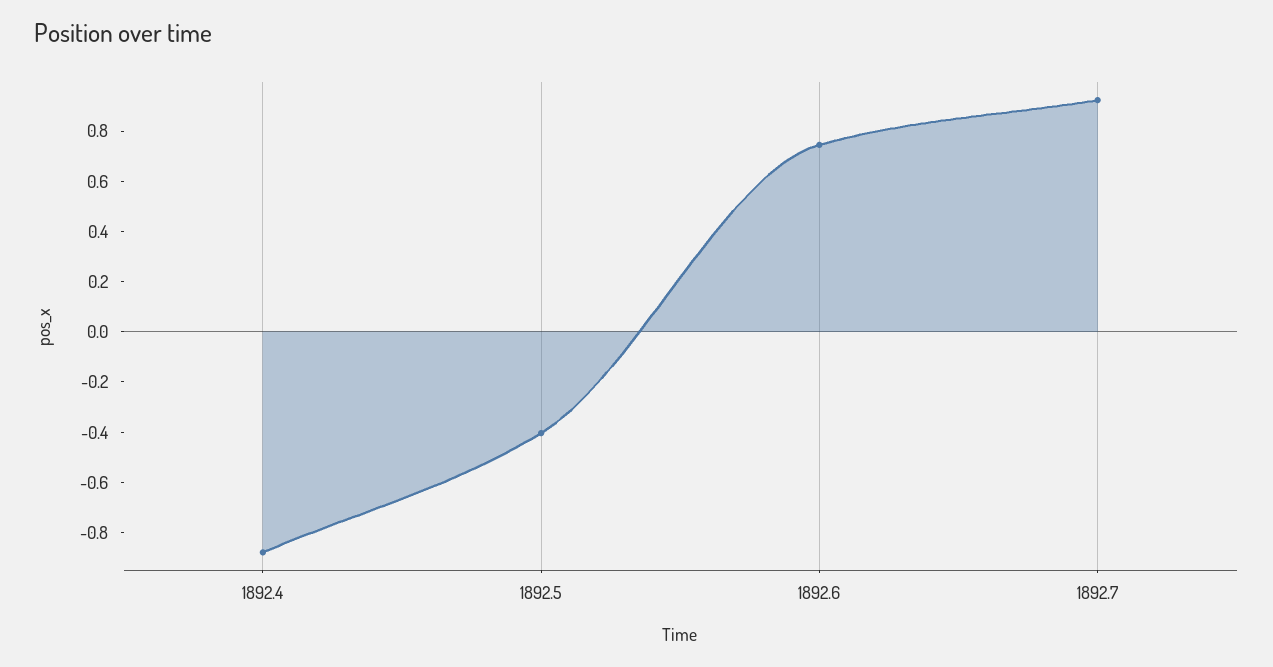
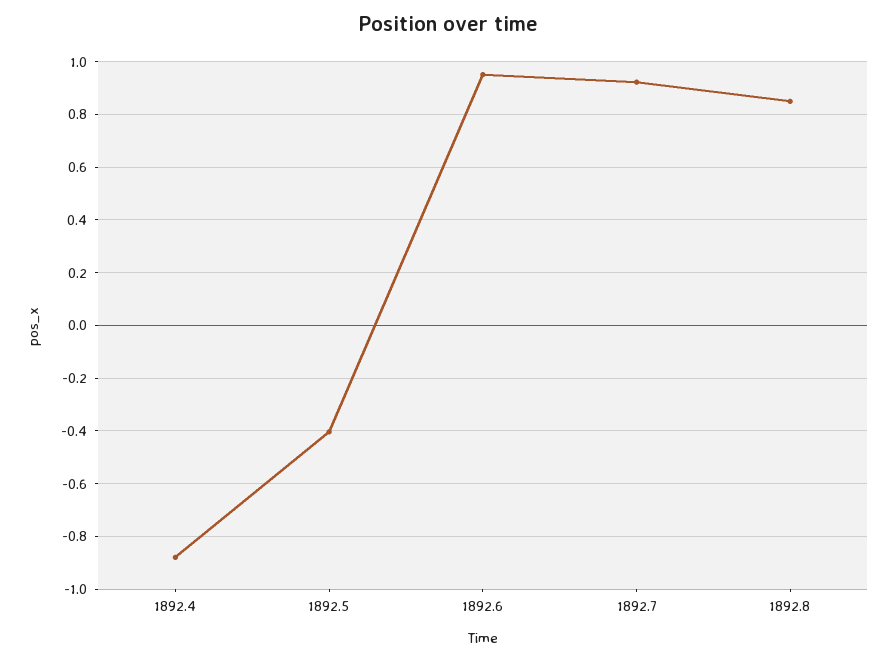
1892.6: 0.75 -> 0.95
1892.8: none -> 0.85

